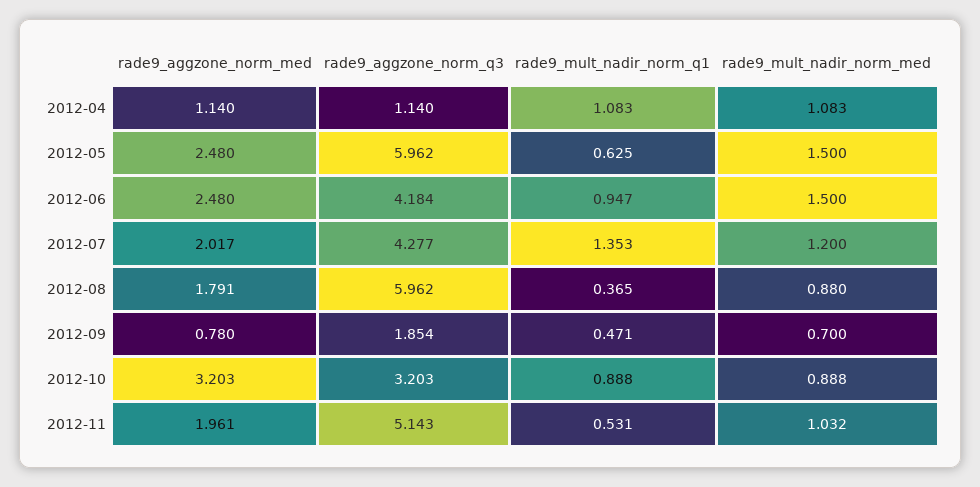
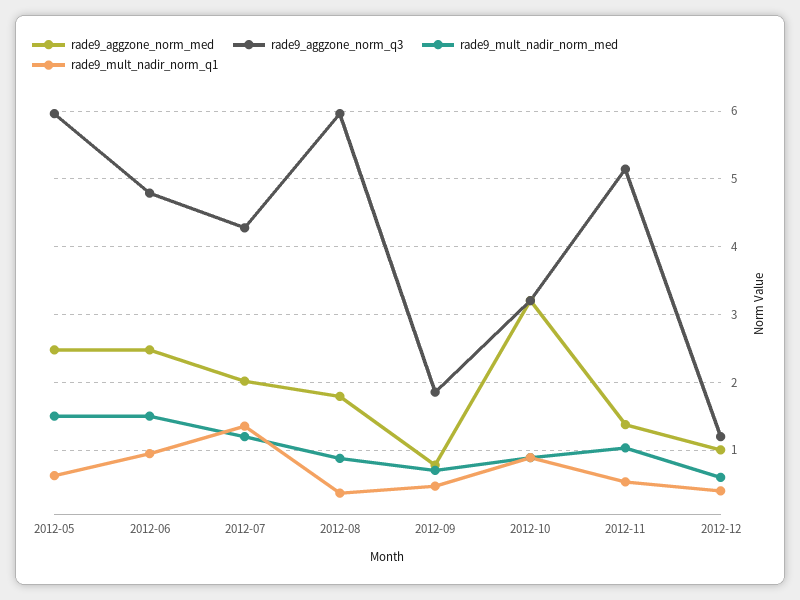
rade9_aggzone_norm_med, 2012-04: 1.14 -> none
rade9_aggzone_norm_q3, 2012-04: 1.14 -> none
rade9_mult_nadir_norm_q1, 2012-04: 1.083 -> none
rade9_mult_nadir_norm_med, 2012-04: 1.083 -> none
rade9_aggzone_norm_q3, 2012-06: 4.184 -> 4.8
rade9_aggzone_norm_med, 2012-11: 1.961 -> 1.4
rade9_aggzone_norm_med, 2012-12: none -> 1
rade9_aggzone_norm_q3, 2012-12: none -> 1.2
rade9_mult_nadir_norm_med, 2012-12: none -> 0.6
rade9_mult_nadir_norm_q1, 2012-12: none -> 0.4

